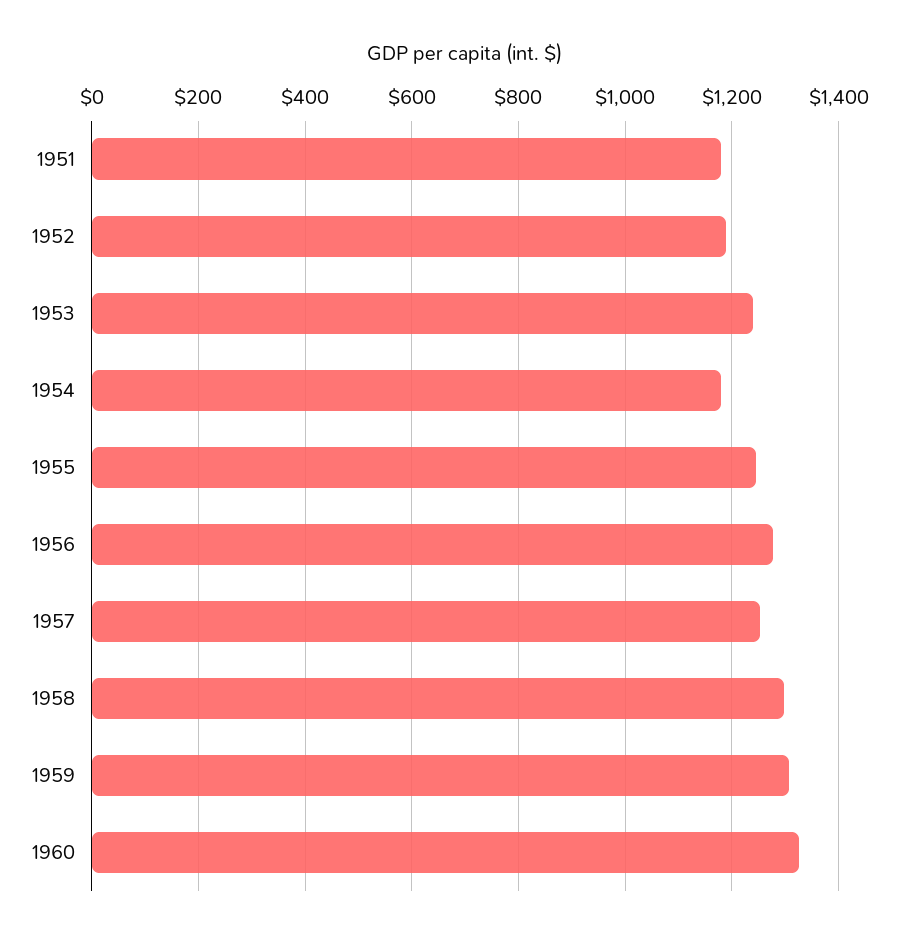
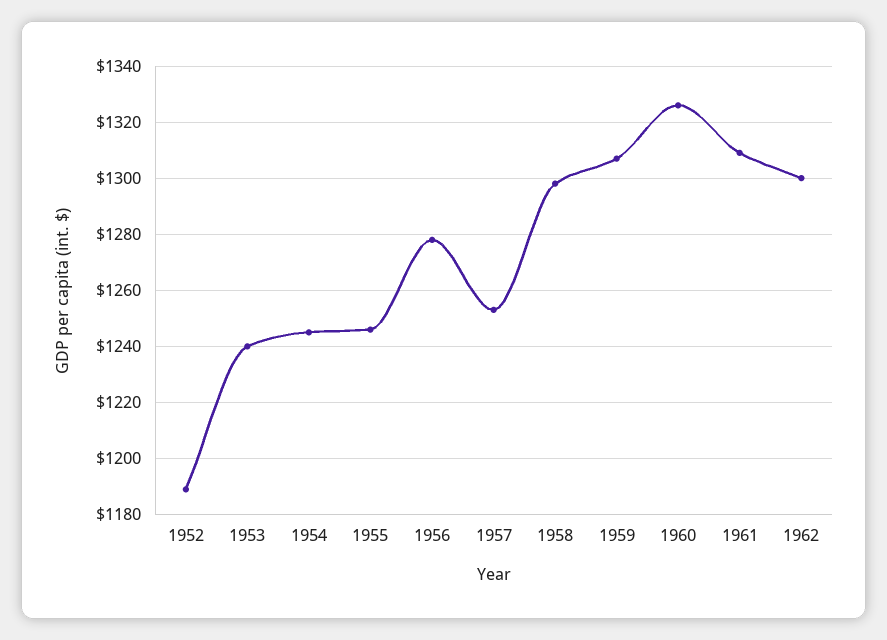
1951: 1180 -> none
1954: 1180 -> 1245
1961: none -> 1310
1962: none -> 1300

